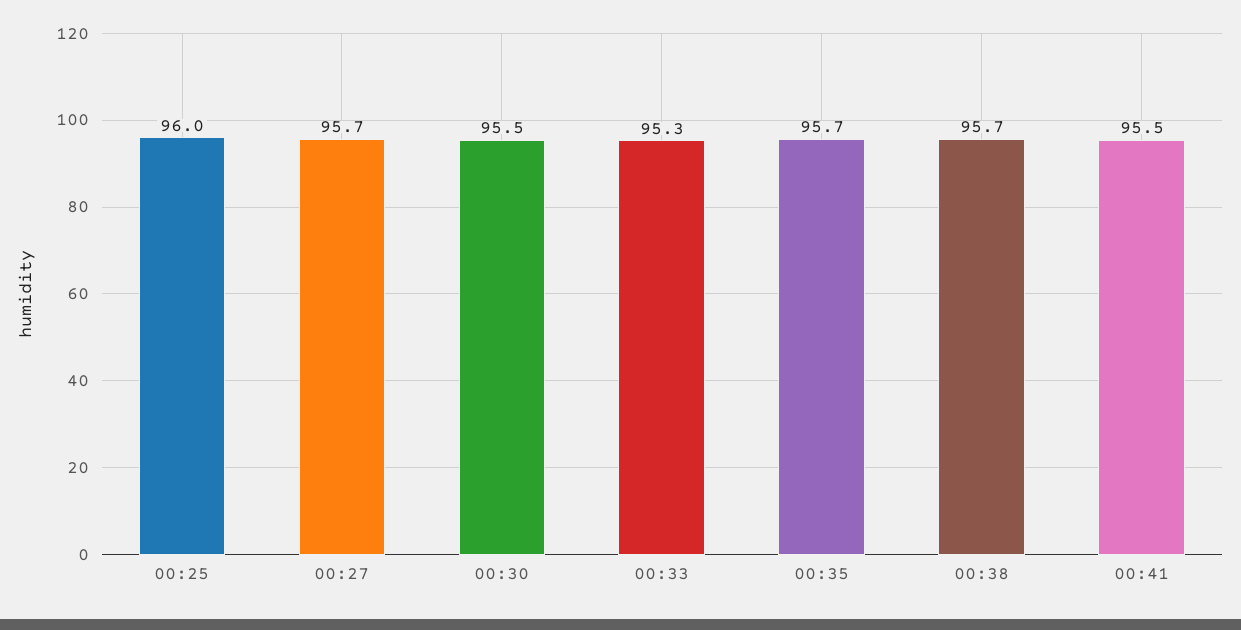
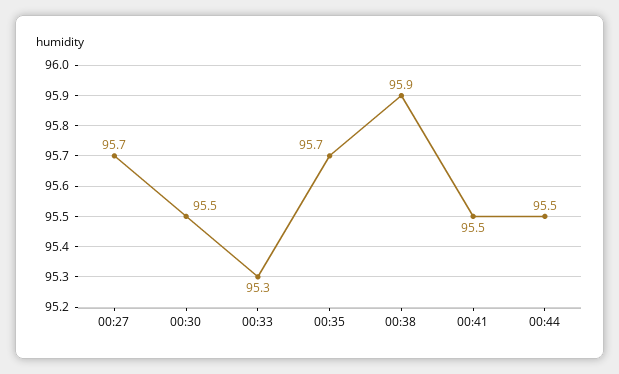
00:25: 96 -> none
00:38: 95.7 -> 95.9
00:44: none -> 95.5

